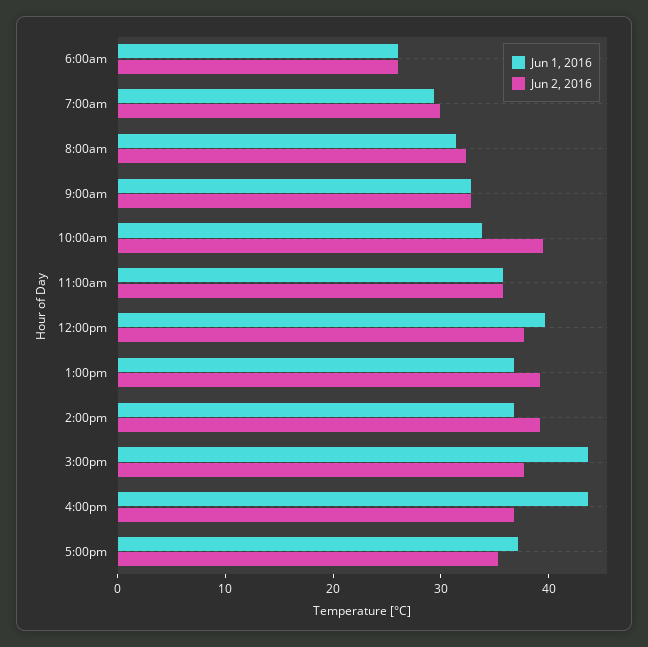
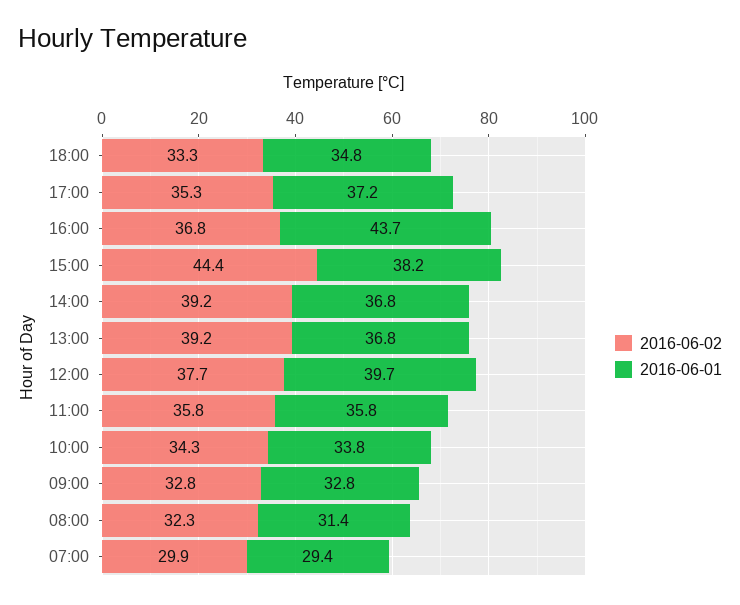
Jun 1, 2016, 6:00am: 26 -> none
Jun 2, 2016, 6:00am: 26 -> none
Jun 2, 2016, 10:00am: 40 -> 34.3
Jun 1, 2016, 3:00pm: 44 -> 38.2
Jun 2, 2016, 3:00pm: 38 -> 44.4
Jun 2, 2016, 18:00: none -> 33.3
Jun 1, 2016, 18:00: none -> 34.8

